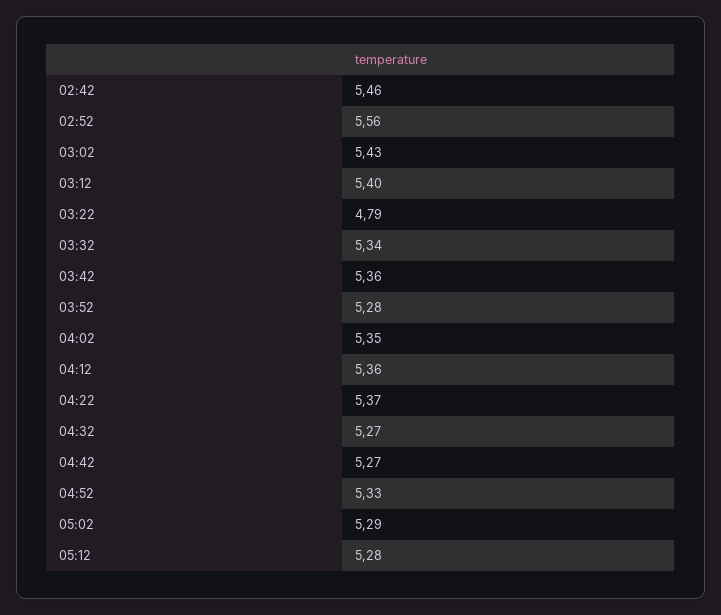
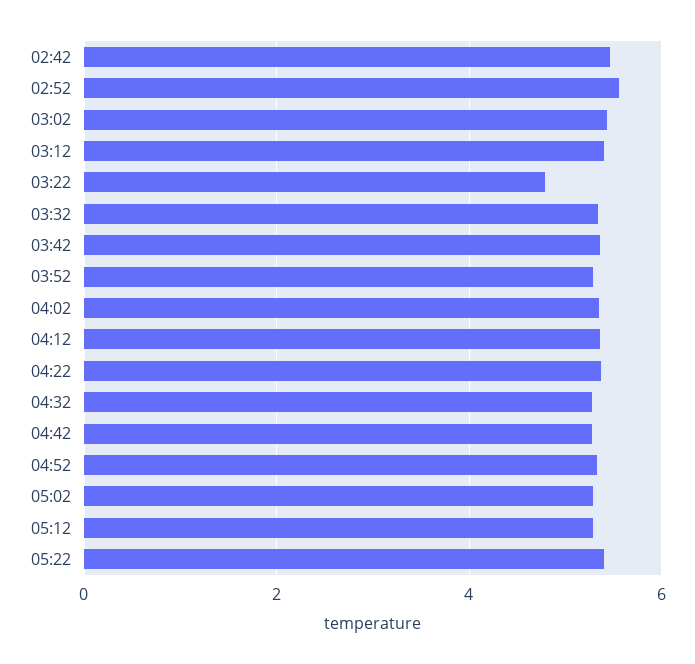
05:22: none -> 5.4

